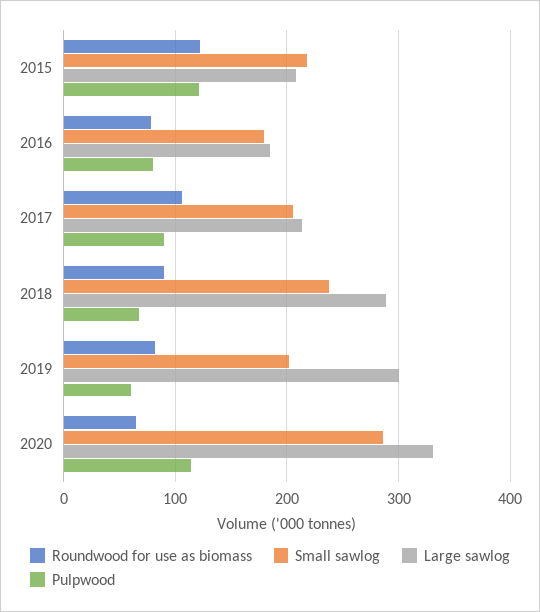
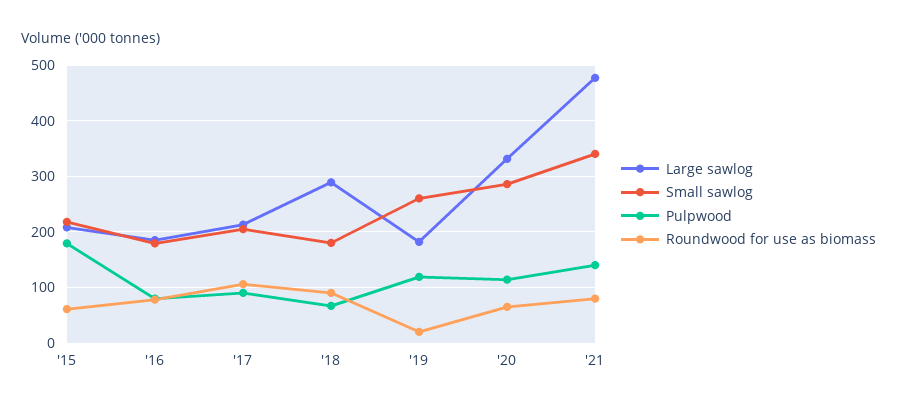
Roundwood for use as biomass, 2015: 120 -> 60
Pulpwood, 2015: 120 -> 180
Small sawlog, 2018: 240 -> 180
Roundwood for use as biomass, 2019: 80 -> 20
Small sawlog, 2019: 200 -> 260
Large sawlog, 2019: 300 -> 180
Pulpwood, 2019: 60 -> 120
Large sawlog, '21: none -> 480
Small sawlog, '21: none -> 340
Pulpwood, '21: none -> 140
Roundwood for use as biomass, '21: none -> 80

